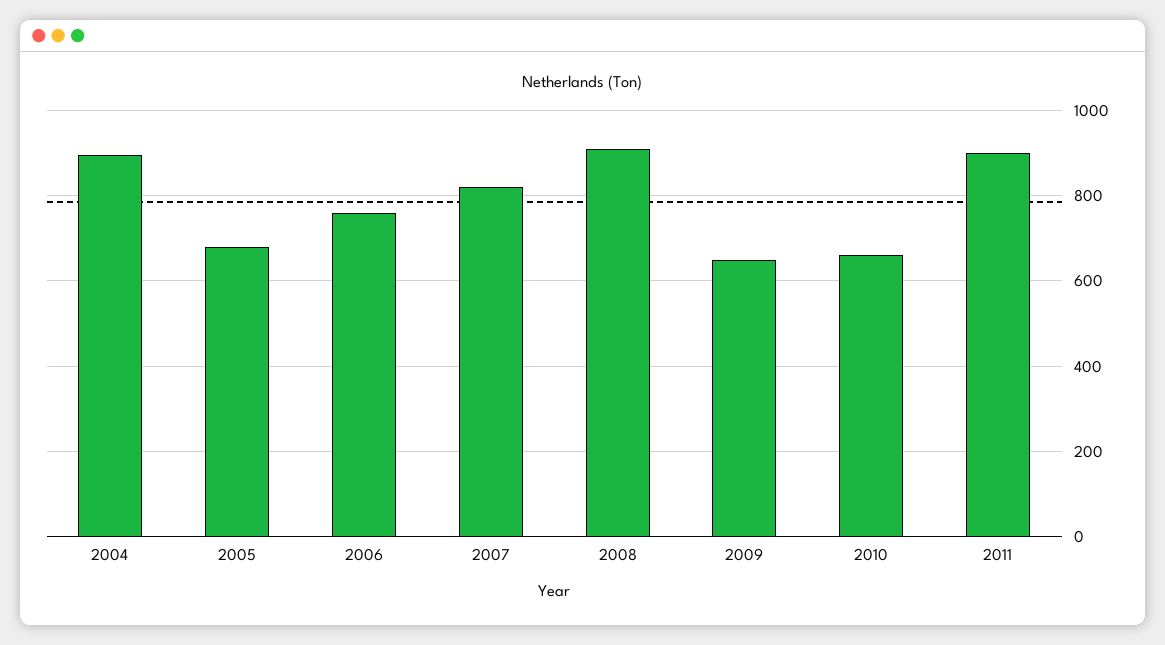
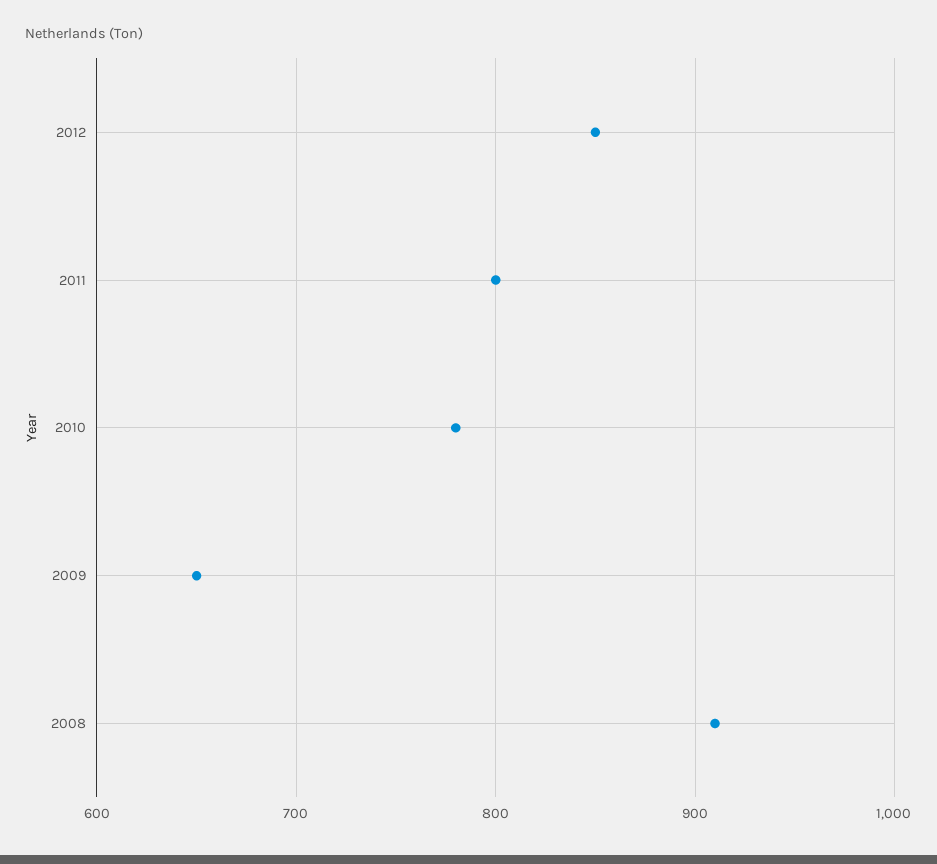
2004: 900 -> none
2005: 680 -> none
2006: 760 -> none
2007: 820 -> none
2010: 660 -> 780
2011: 900 -> 800
2012: none -> 850

